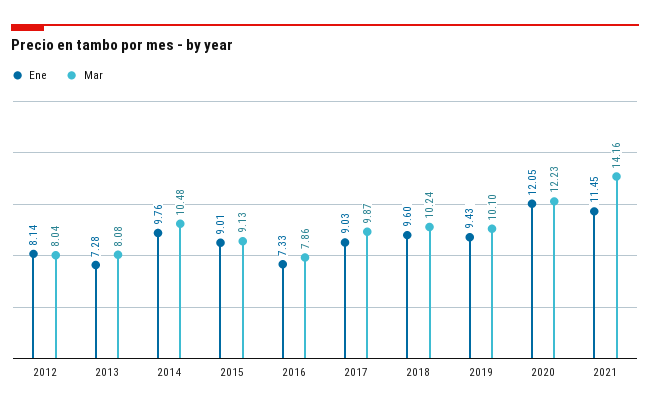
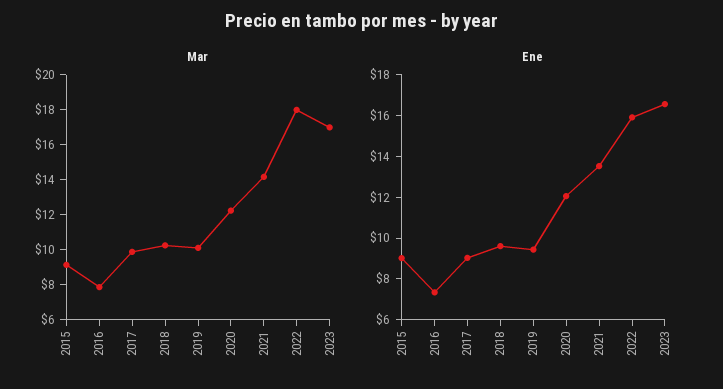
Ene, 2012: 8.14 -> none
Mar, 2012: 8.04 -> none
Ene, 2013: 7.28 -> none
Mar, 2013: 8.08 -> none
Ene, 2014: 9.76 -> none
Mar, 2014: 10.48 -> none
Ene, 2021: 11.45 -> 13.5
Mar, 2022: none -> 18
Mar, 2023: none -> 17
Ene, 2022: none -> 16
Ene, 2023: none -> 16.5

